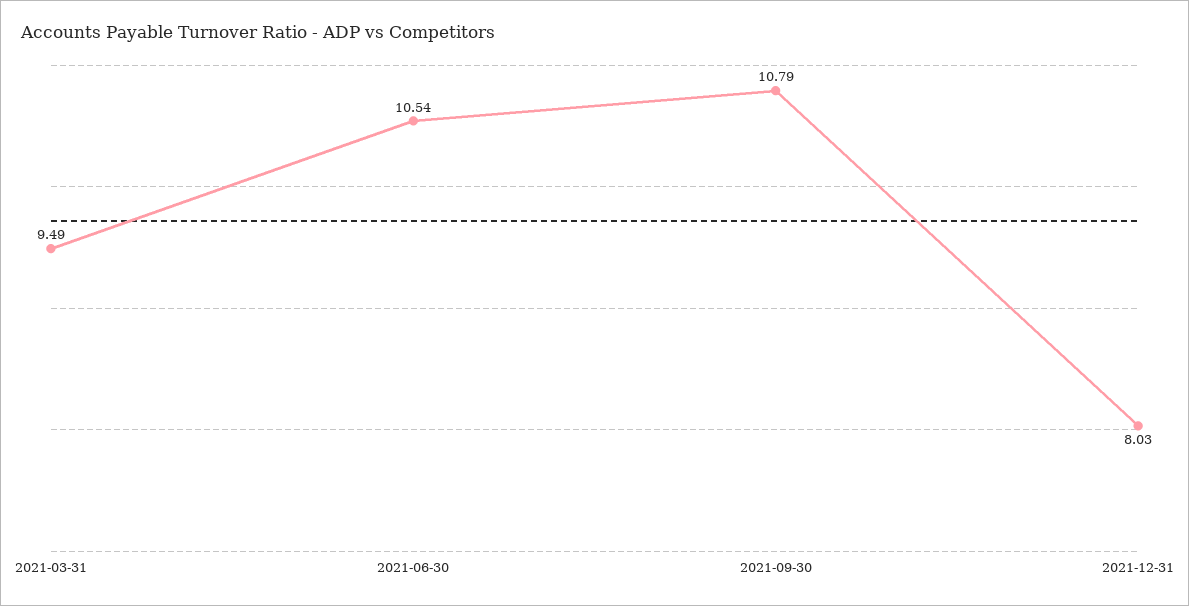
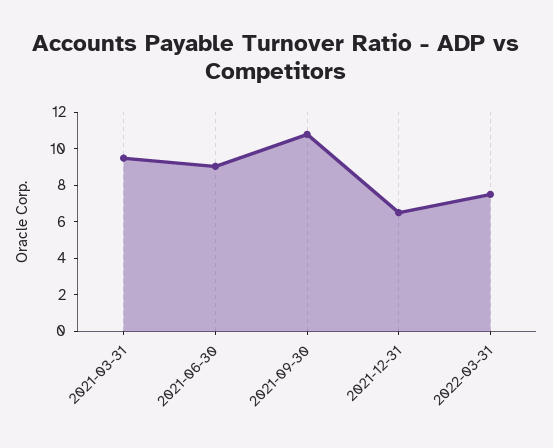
2021-06-30: 10.54 -> 9
2021-12-31: 8.03 -> 6.5
2022-03-31: none -> 7.5

